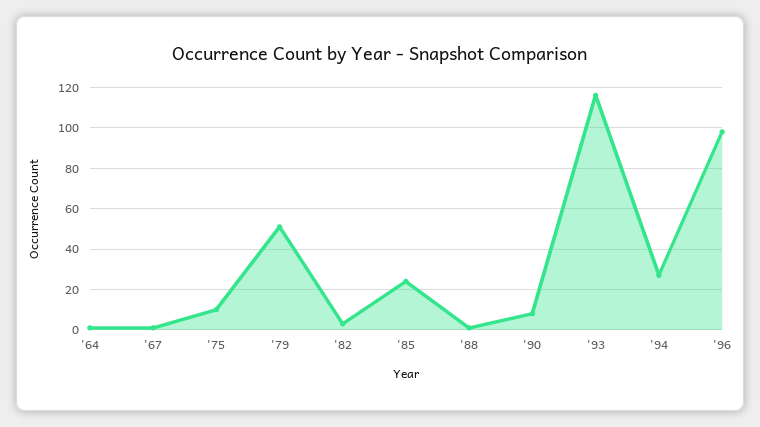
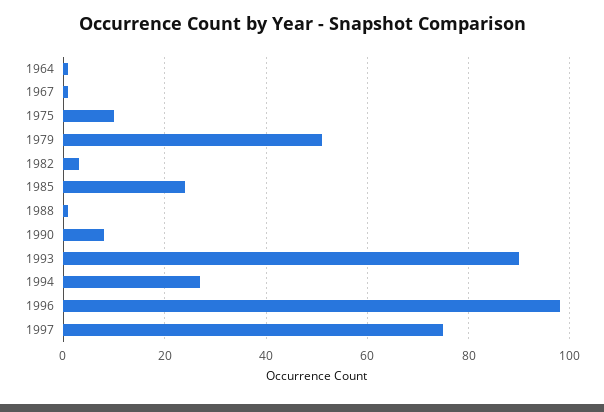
'93: 115 -> 90
1997: none -> 75

